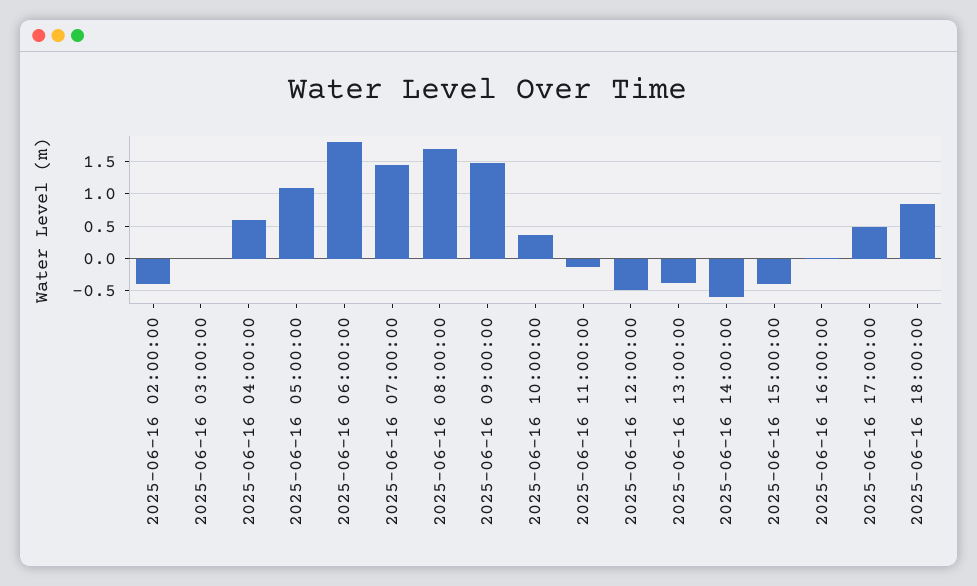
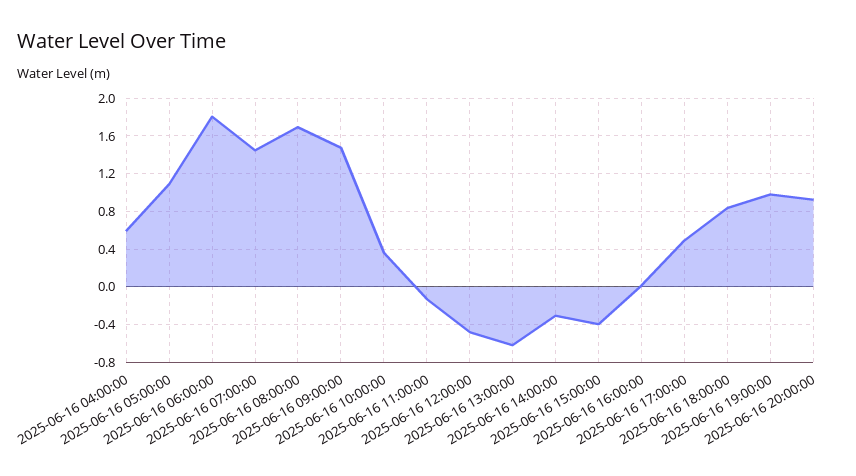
2025-06-16 02:00:00: -0.4 -> none
2025-06-16 03:00:00: 0 -> none
2025-06-16 13:00:00: -0.4 -> -0.6
2025-06-16 14:00:00: -0.6 -> -0.3
2025-06-16 19:00:00: none -> 1
2025-06-16 20:00:00: none -> 0.9

